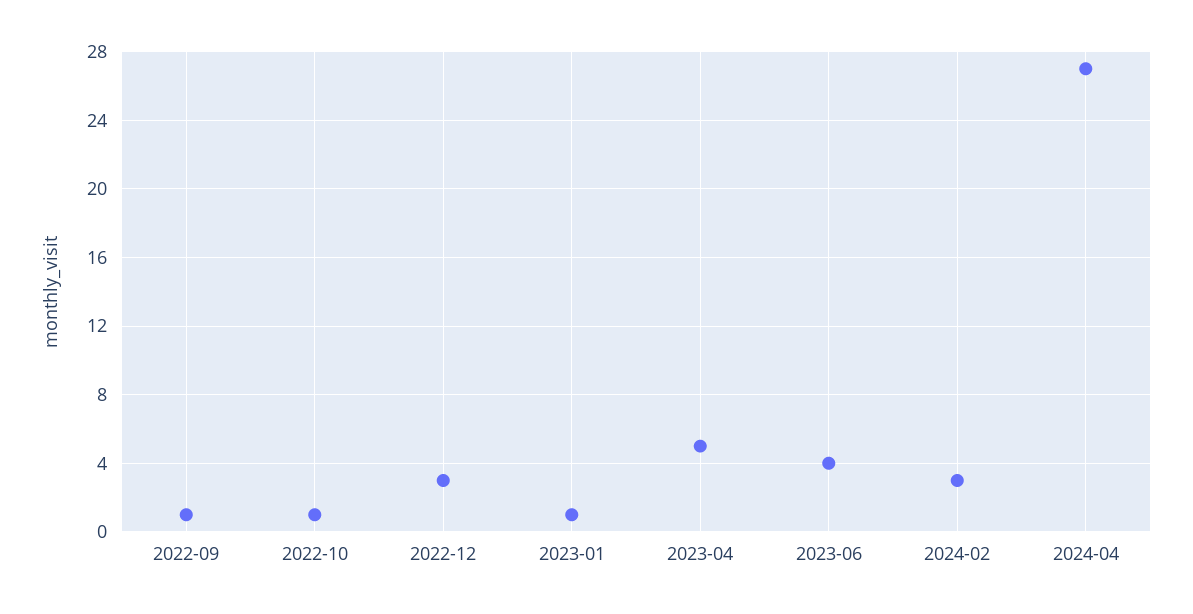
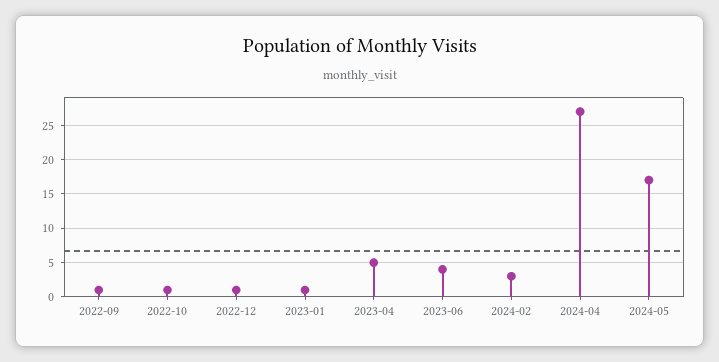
2022-12: 3 -> 1
2024-05: none -> 17

